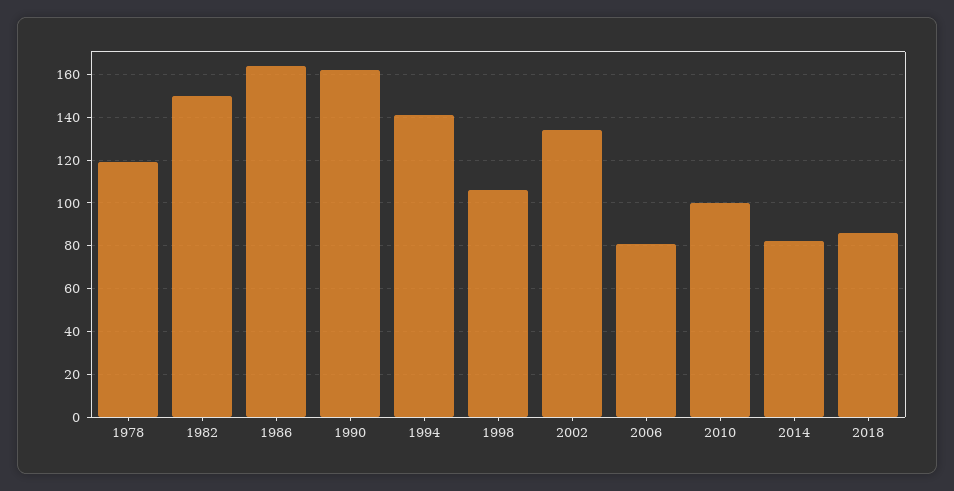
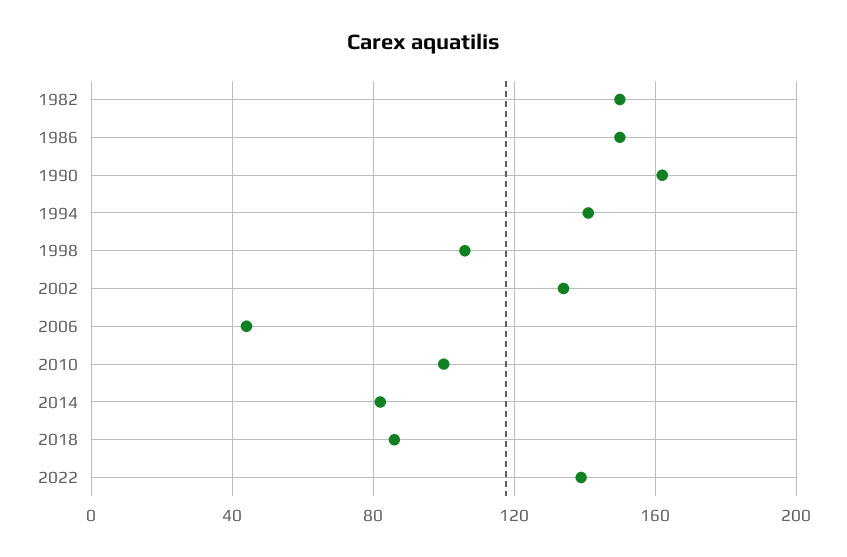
1978: 120 -> none
1986: 165 -> 150
2006: 80 -> 45
2022: none -> 140

